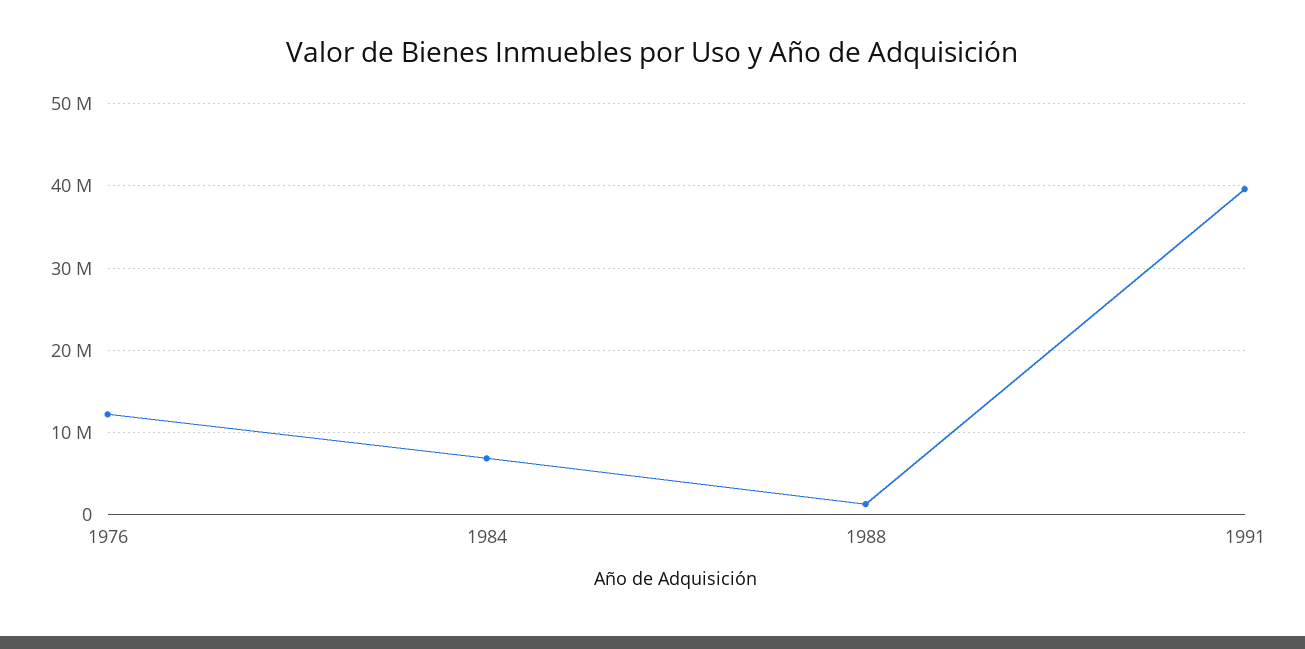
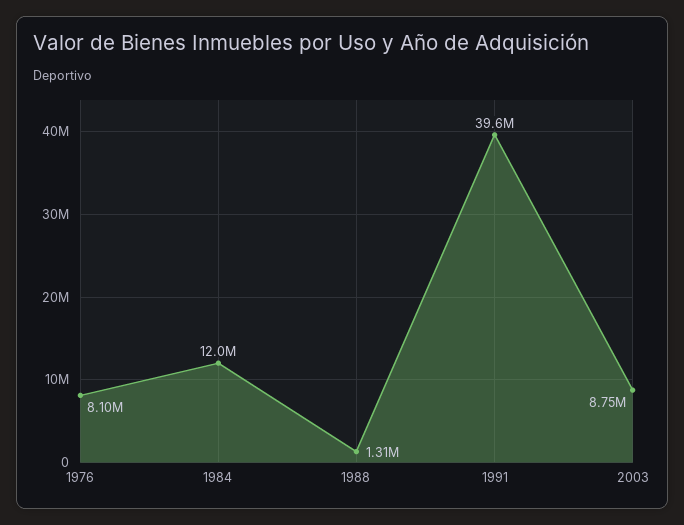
1976: 12000000 -> 8100000
1984: 7000000 -> 12000000
2003: none -> 8750000

